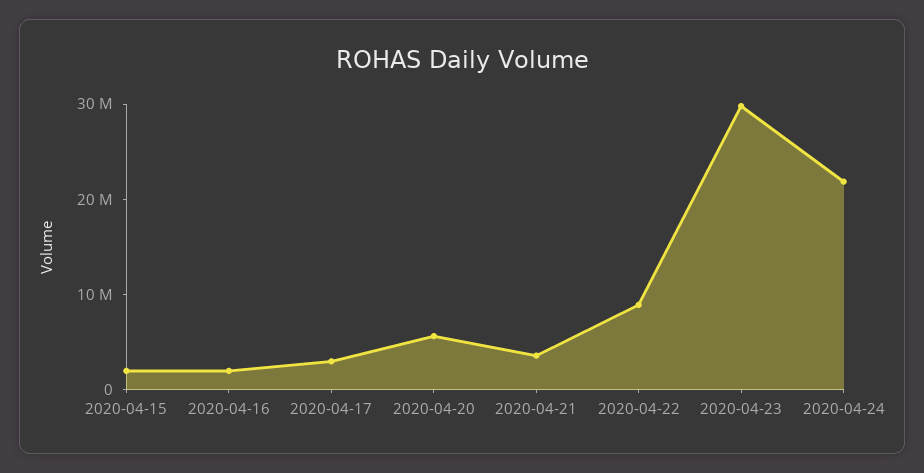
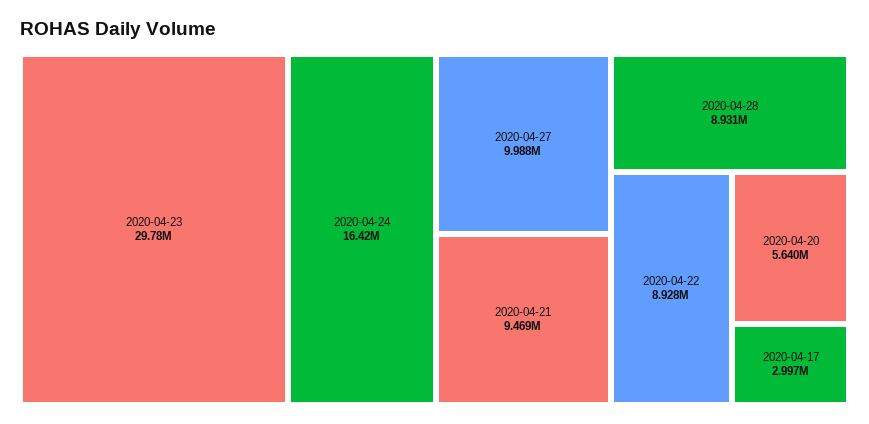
2020-04-15: 2000000 -> none
2020-04-16: 2000000 -> none
2020-04-21: 4000000 -> 9469000
2020-04-24: 22000000 -> 16420000
2020-04-27: none -> 9988000
2020-04-28: none -> 8931000

